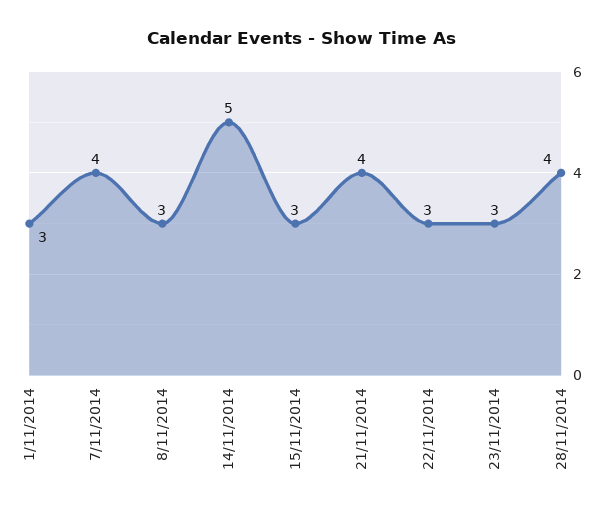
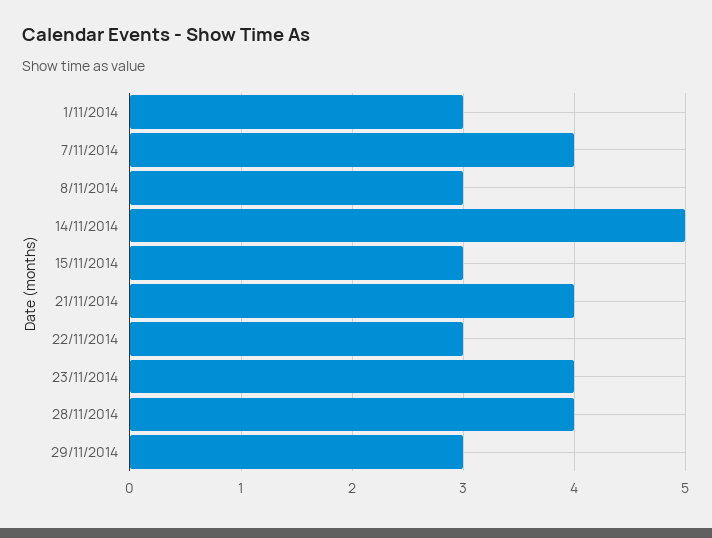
23/11/2014: 3 -> 4
29/11/2014: none -> 3

